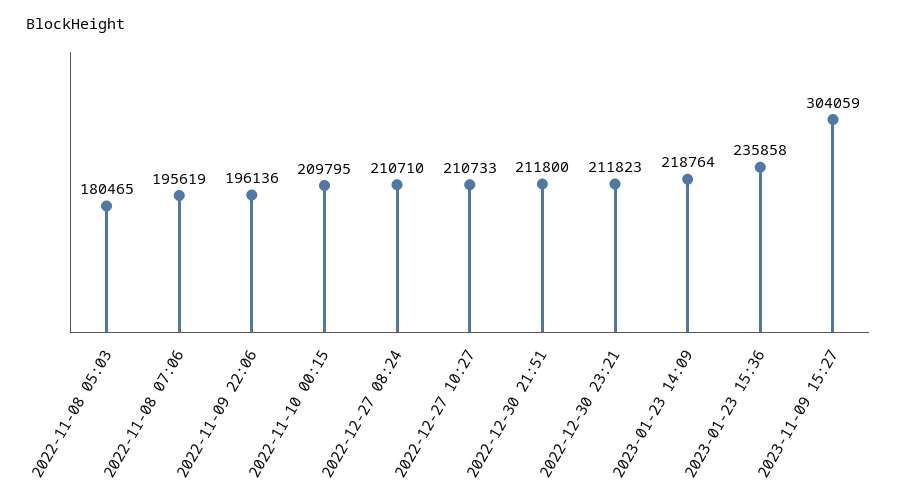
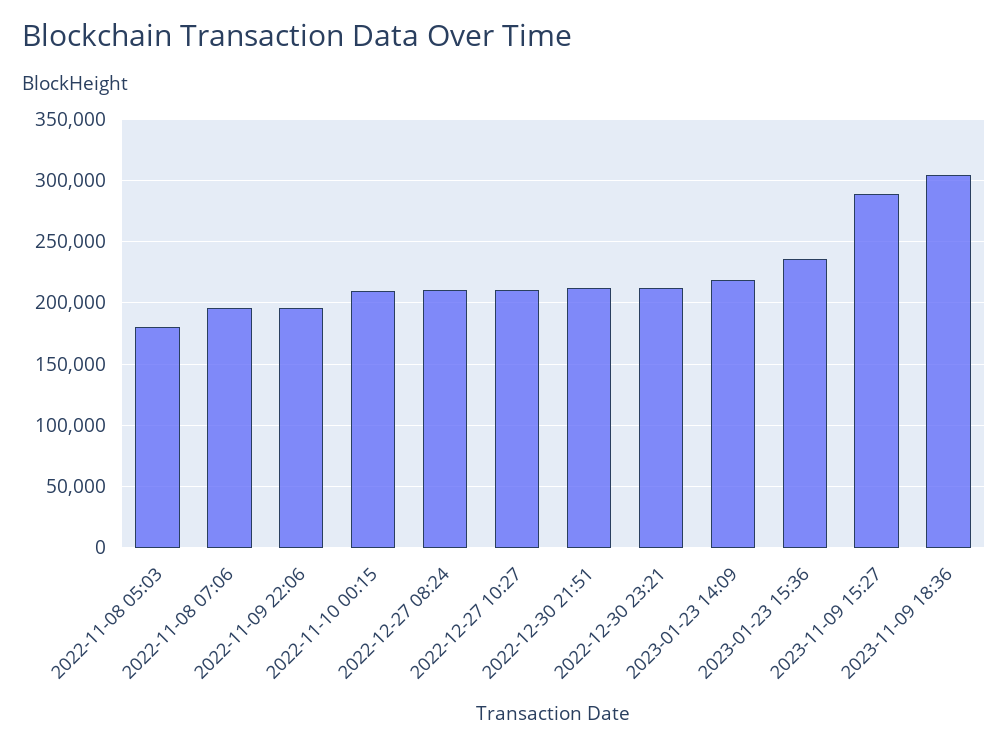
2023-11-09 15:27: 304059 -> 290000
2023-11-09 18:36: none -> 305000

